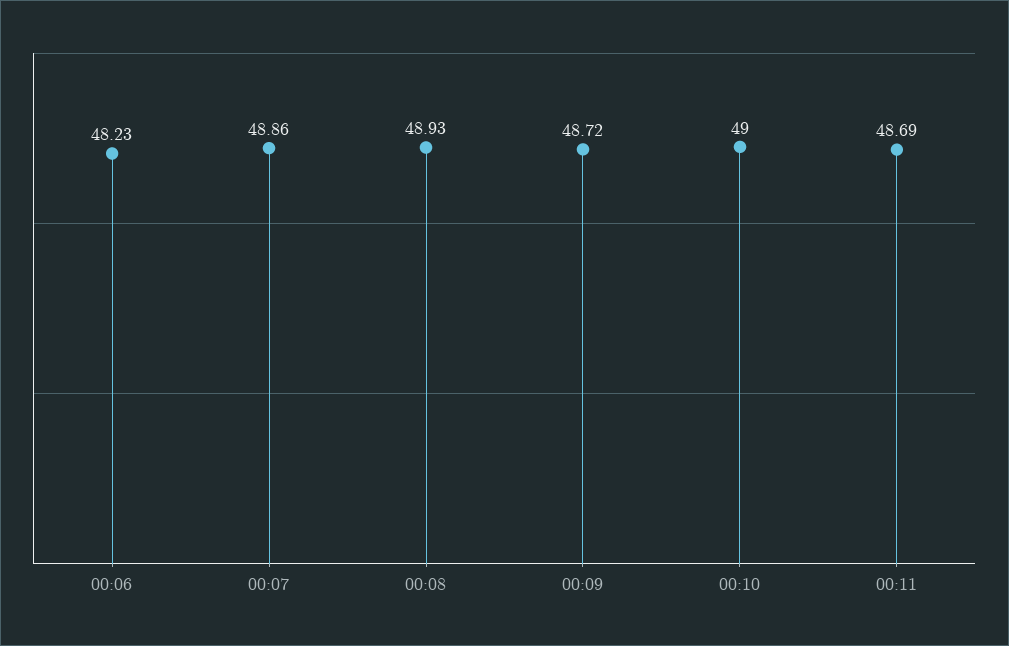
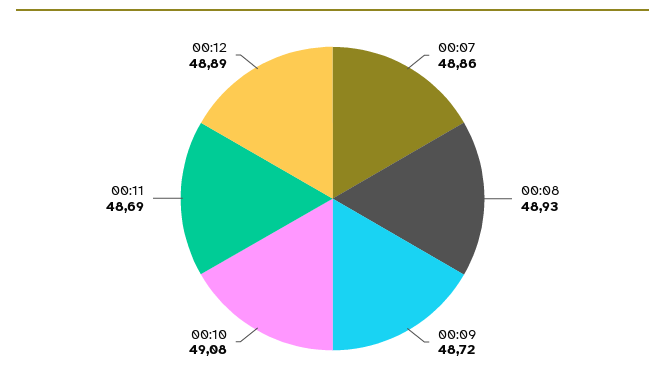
00:06: 48.23 -> none
00:10: 49 -> 49.08
00:12: none -> 48.89

